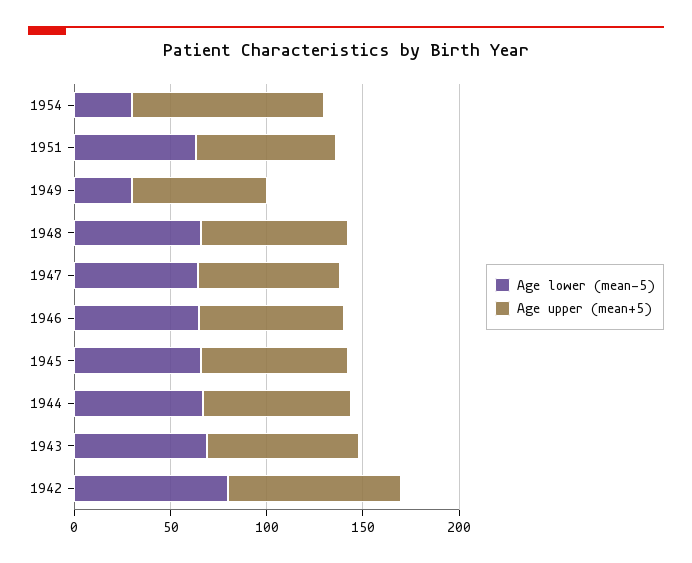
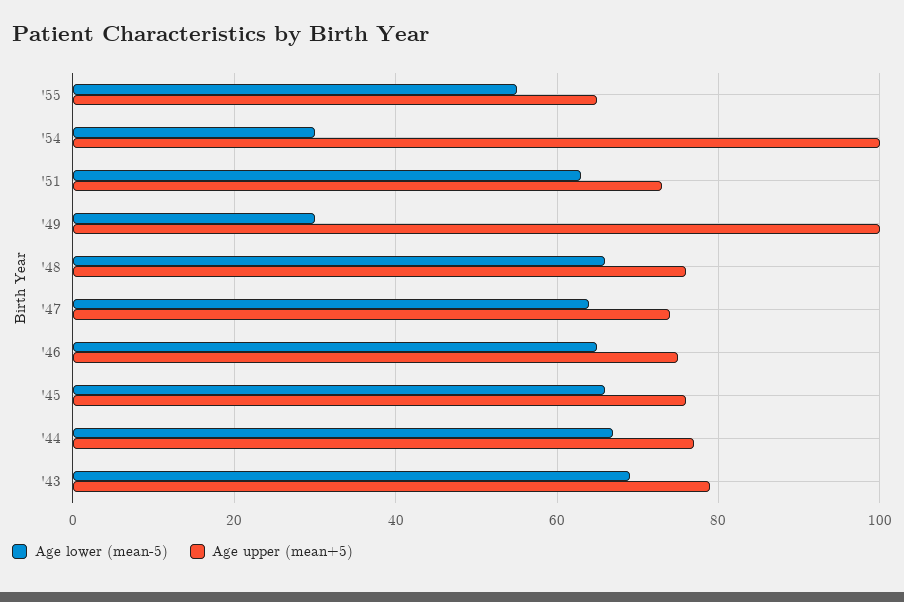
Age upper (mean+5), 1949: 70 -> 100
Age lower (mean-5), 1942: 80 -> none
Age upper (mean+5), 1942: 90 -> none
Age lower (mean-5), '55: none -> 55
Age upper (mean+5), '55: none -> 65

